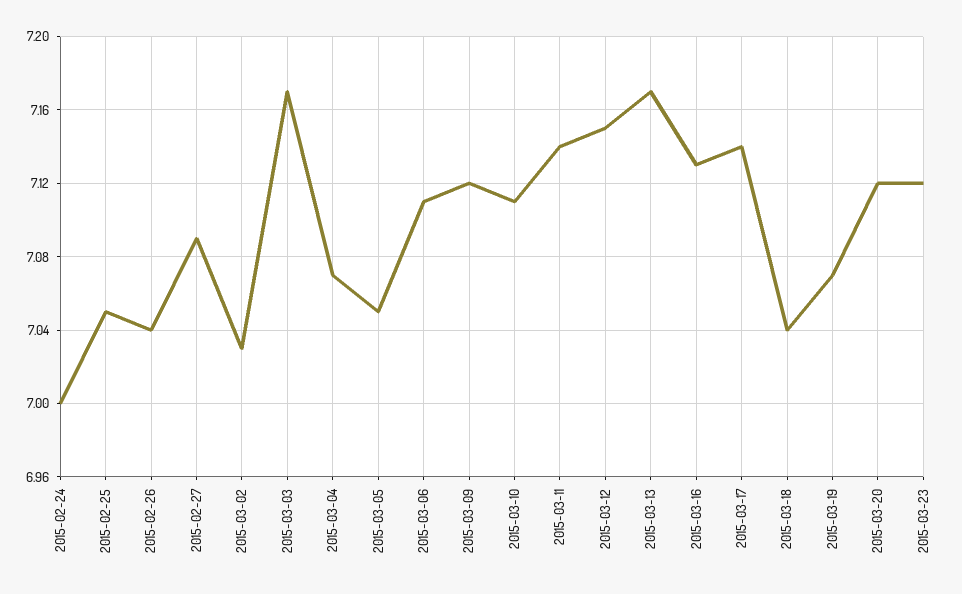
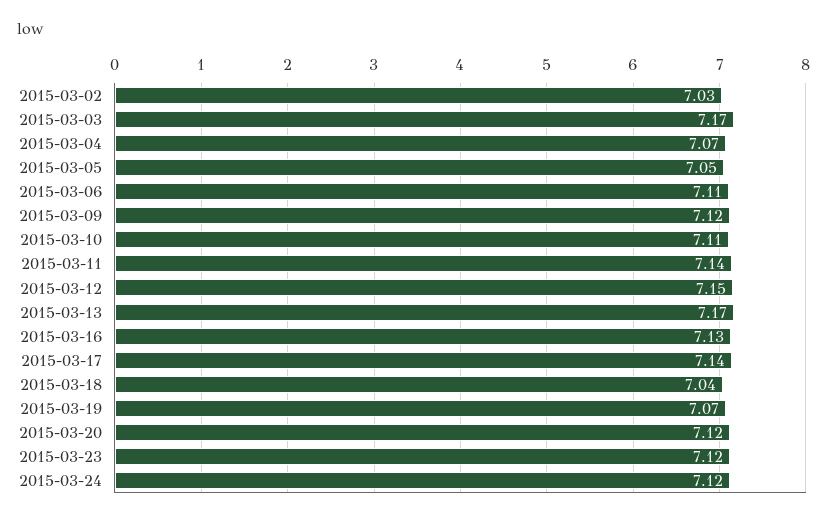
2015-02-24: 7 -> none
2015-02-25: 7.05 -> none
2015-02-26: 7.04 -> none
2015-02-27: 7.09 -> none
2015-03-24: none -> 7.12

